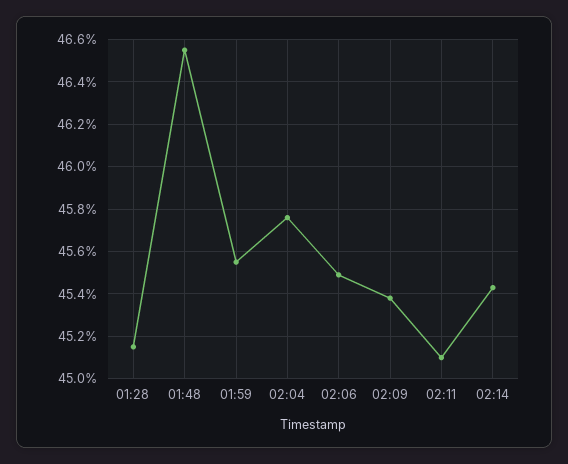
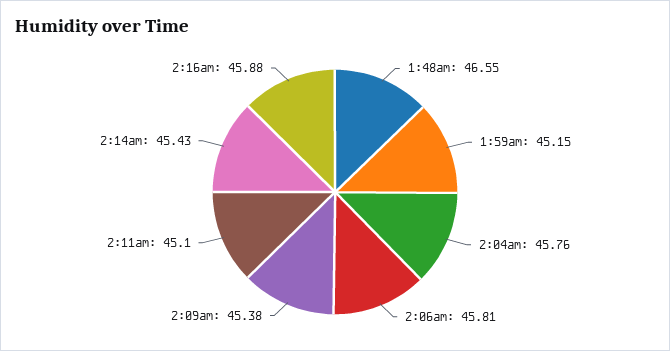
01:28: 45.15 -> none
01:59: 45.55 -> 45.15
02:06: 45.5 -> 45.81
2:16am: none -> 45.88

